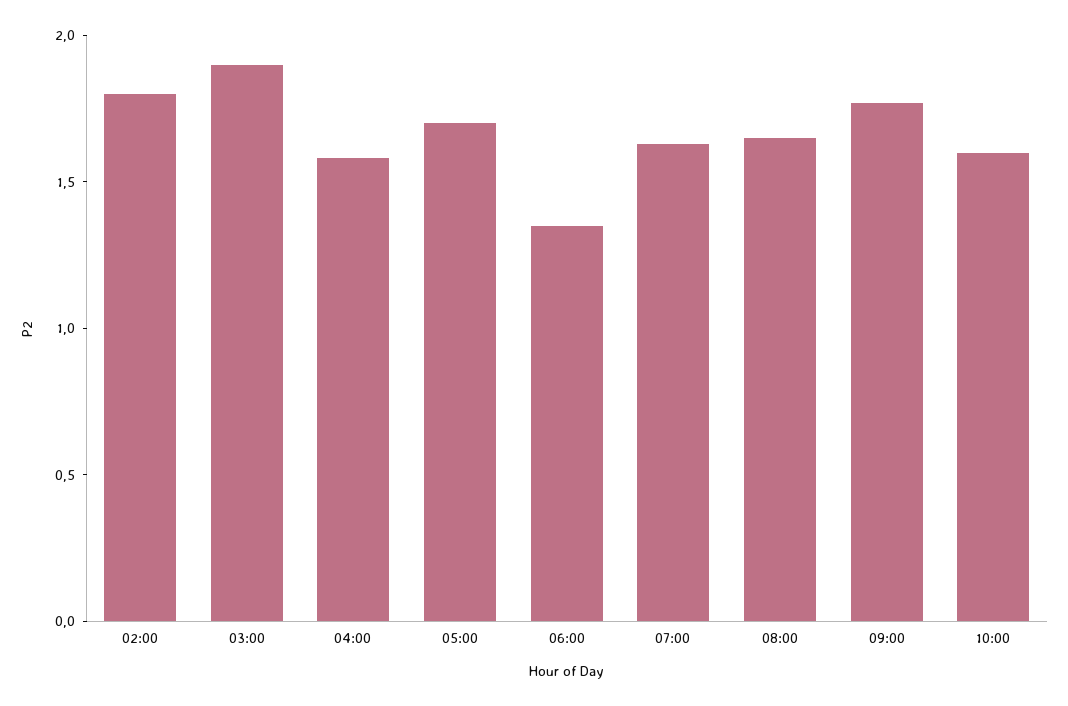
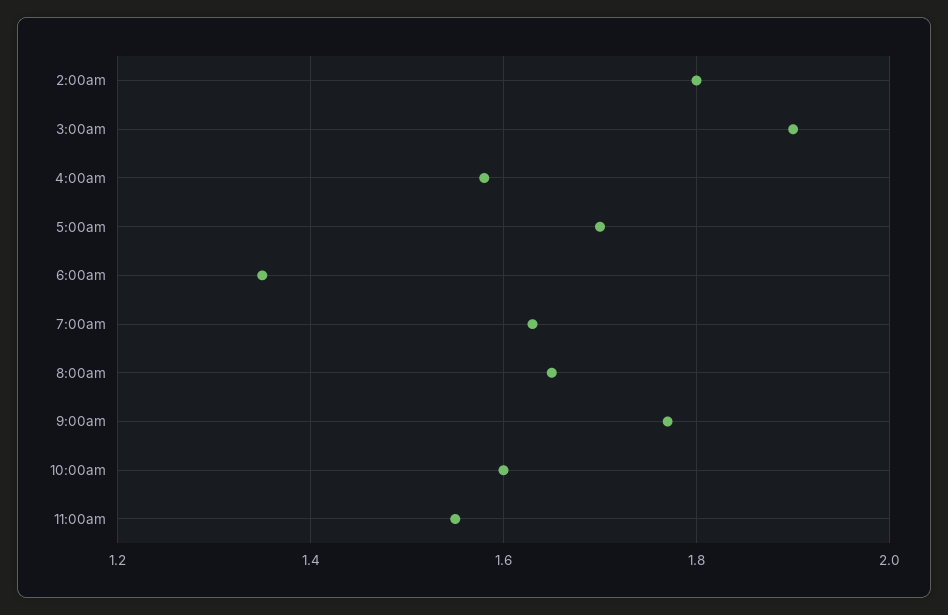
11:00am: none -> 1.55

